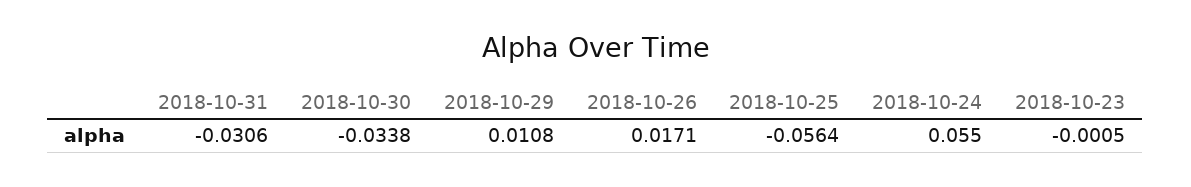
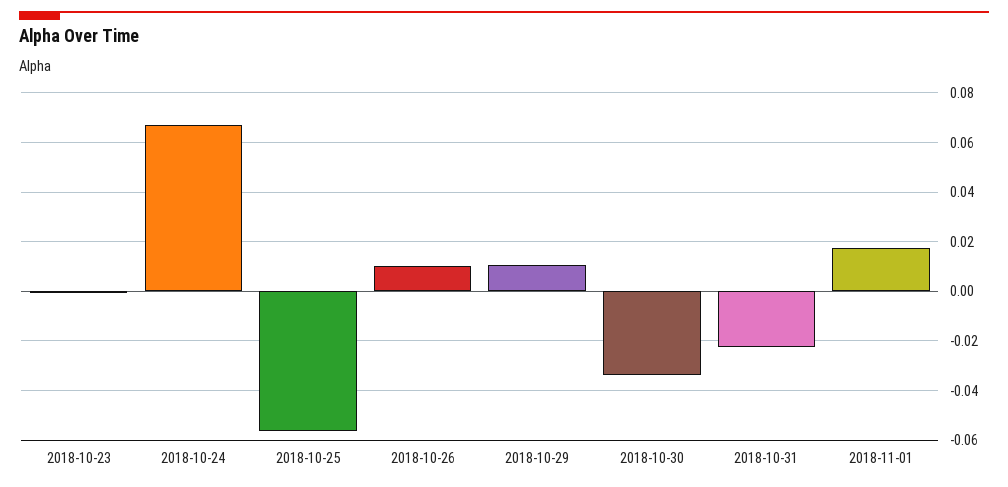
2018-10-31: -0.0306 -> -0.0225
2018-10-26: 0.0171 -> 0.01
2018-10-24: 0.055 -> 0.0675
2018-11-01: none -> 0.0175

